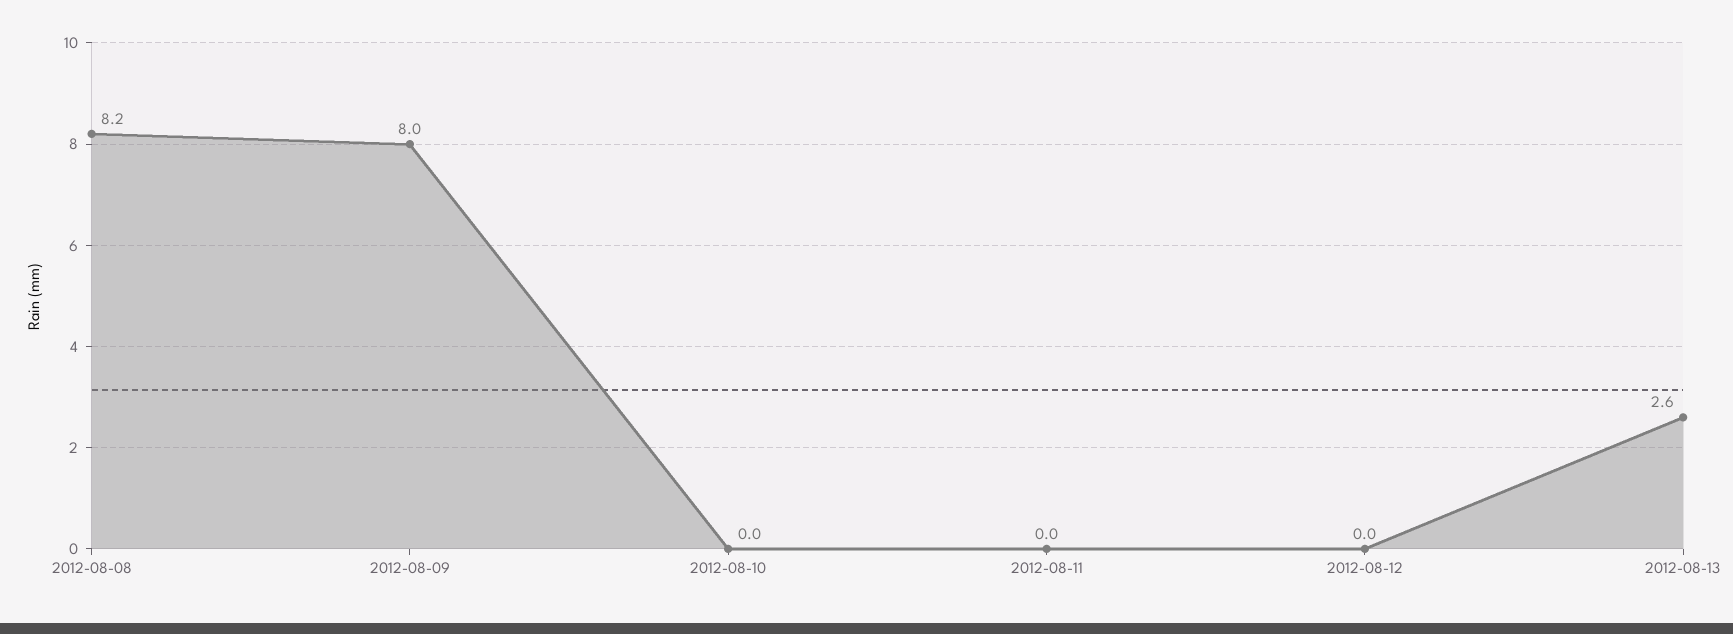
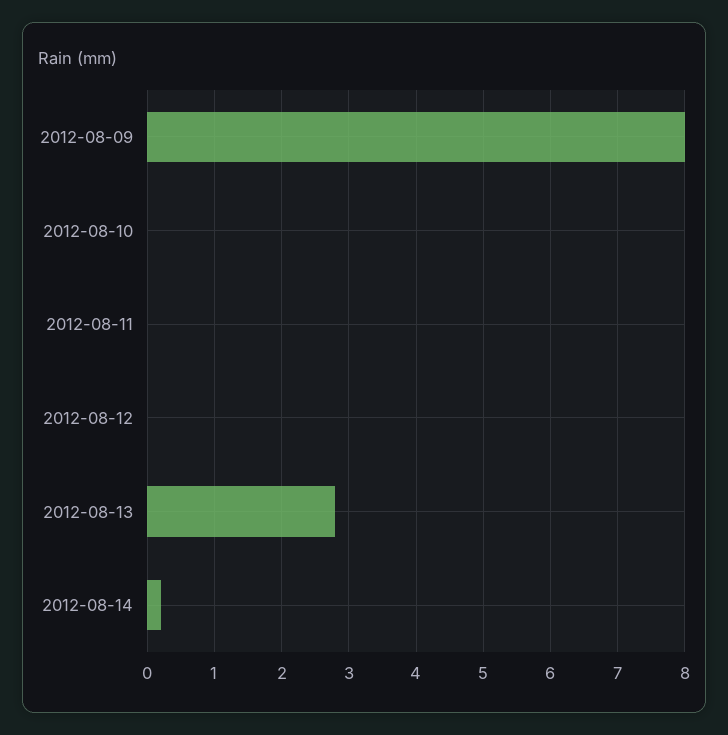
2012-08-08: 8.2 -> none
2012-08-13: 2.6 -> 2.8
2012-08-14: none -> 0.2

